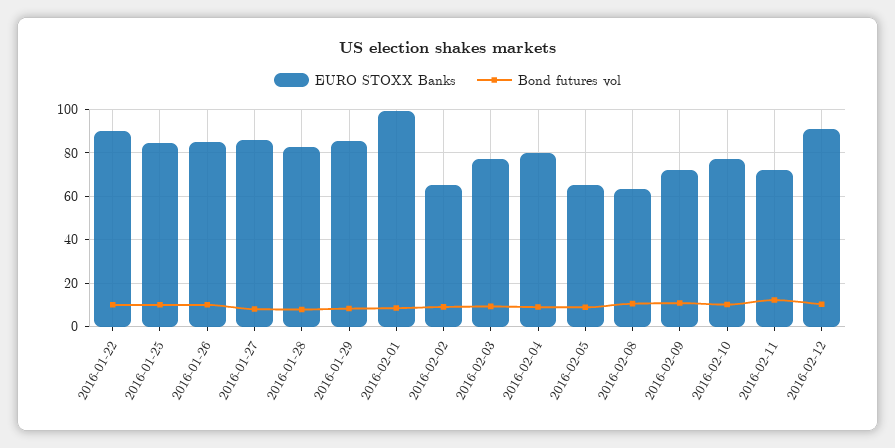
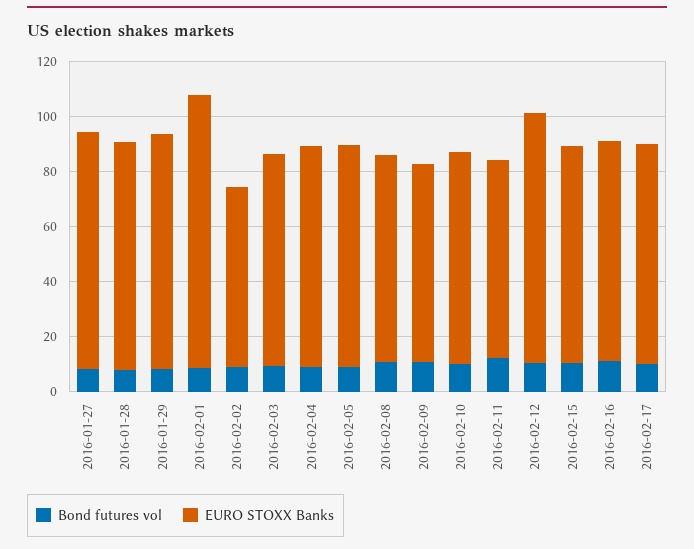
EURO STOXX Banks, 2016-01-22: 90 -> none
Bond futures vol, 2016-01-22: 10 -> none
EURO STOXX Banks, 2016-01-25: 85 -> none
Bond futures vol, 2016-01-25: 10 -> none
EURO STOXX Banks, 2016-01-26: 85 -> none
Bond futures vol, 2016-01-26: 10 -> none
EURO STOXX Banks, 2016-02-05: 65 -> 80
EURO STOXX Banks, 2016-02-08: 65 -> 75
Bond futures vol, 2016-02-15: none -> 10
EURO STOXX Banks, 2016-02-15: none -> 80
Bond futures vol, 2016-02-16: none -> 10
EURO STOXX Banks, 2016-02-16: none -> 80
Bond futures vol, 2016-02-17: none -> 10
EURO STOXX Banks, 2016-02-17: none -> 80

